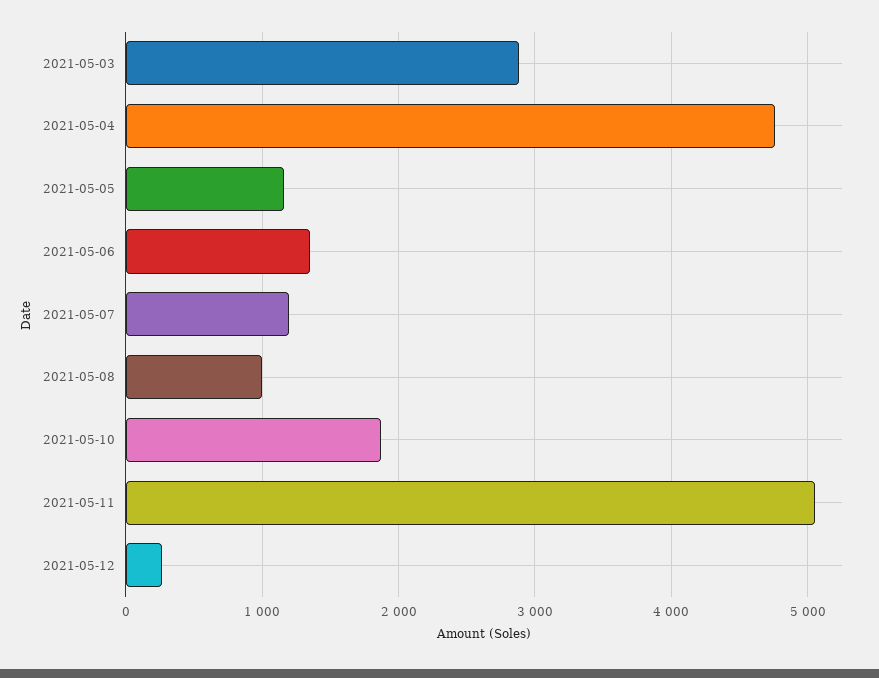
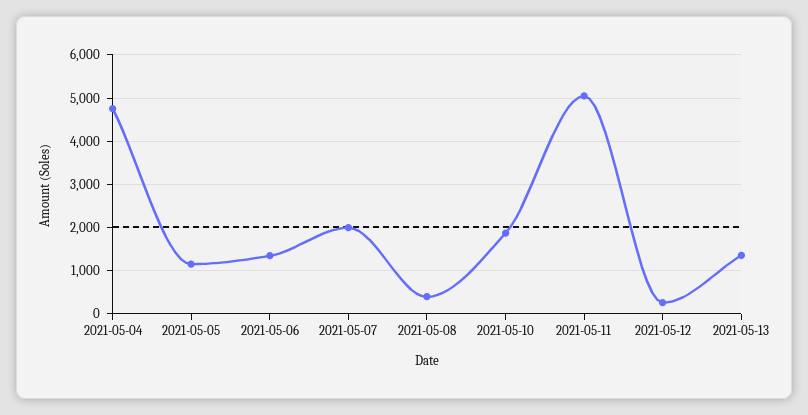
2021-05-03: 2900 -> none
2021-05-07: 1200 -> 2000
2021-05-08: 1000 -> 400
2021-05-13: none -> 1400

